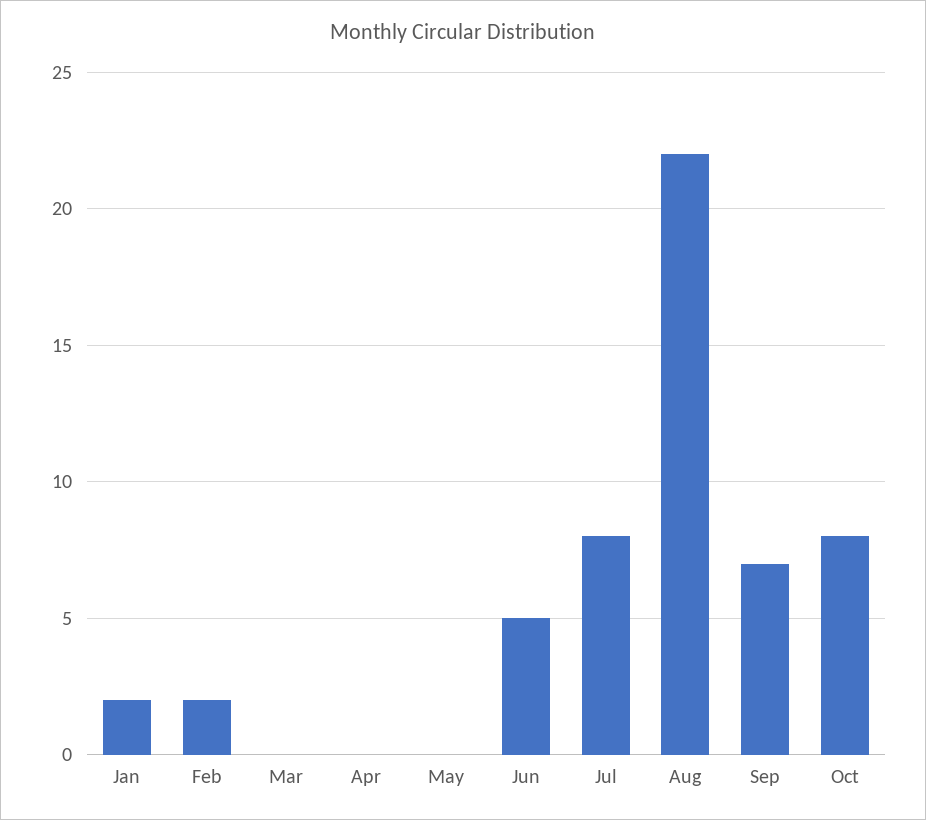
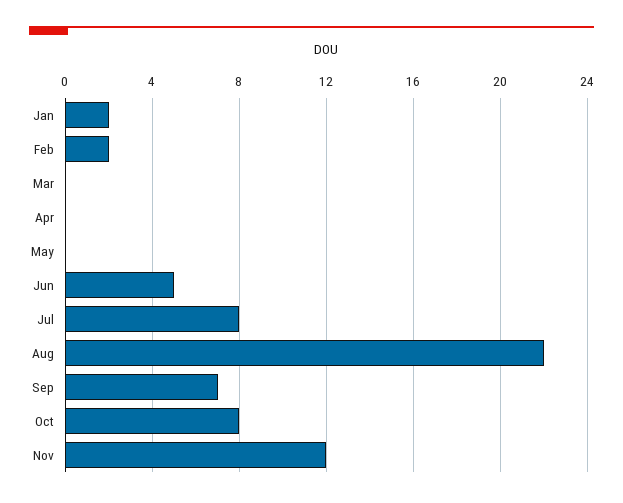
Nov: none -> 12

